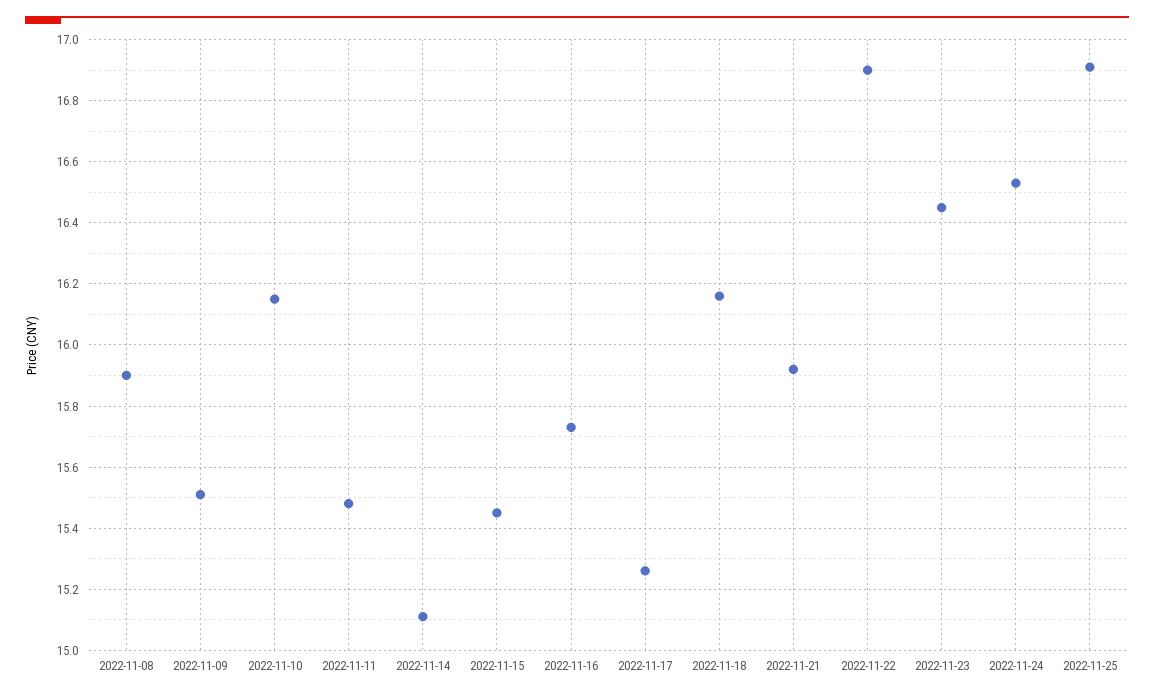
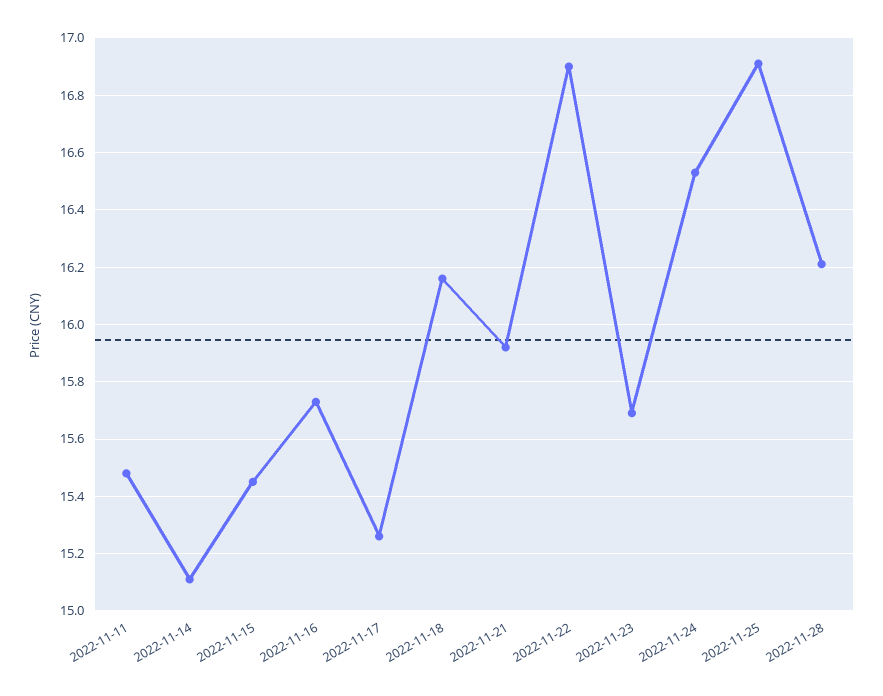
2022-11-08: 15.9 -> none
2022-11-09: 15.5 -> none
2022-11-10: 16.15 -> none
2022-11-23: 16.45 -> 15.7
2022-11-28: none -> 16.2

